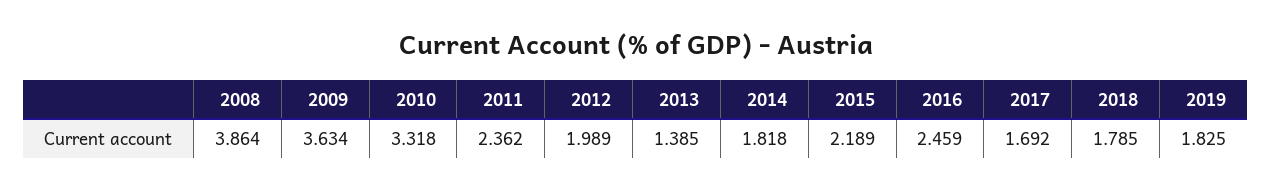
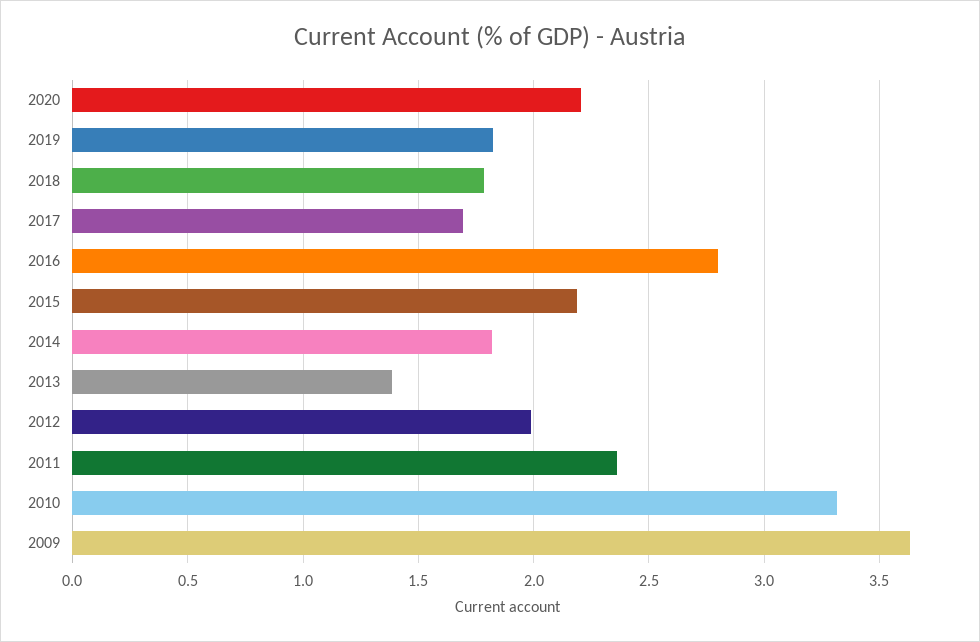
2008: 3.864 -> none
2016: 2.459 -> 2.8
2020: none -> 2.2

